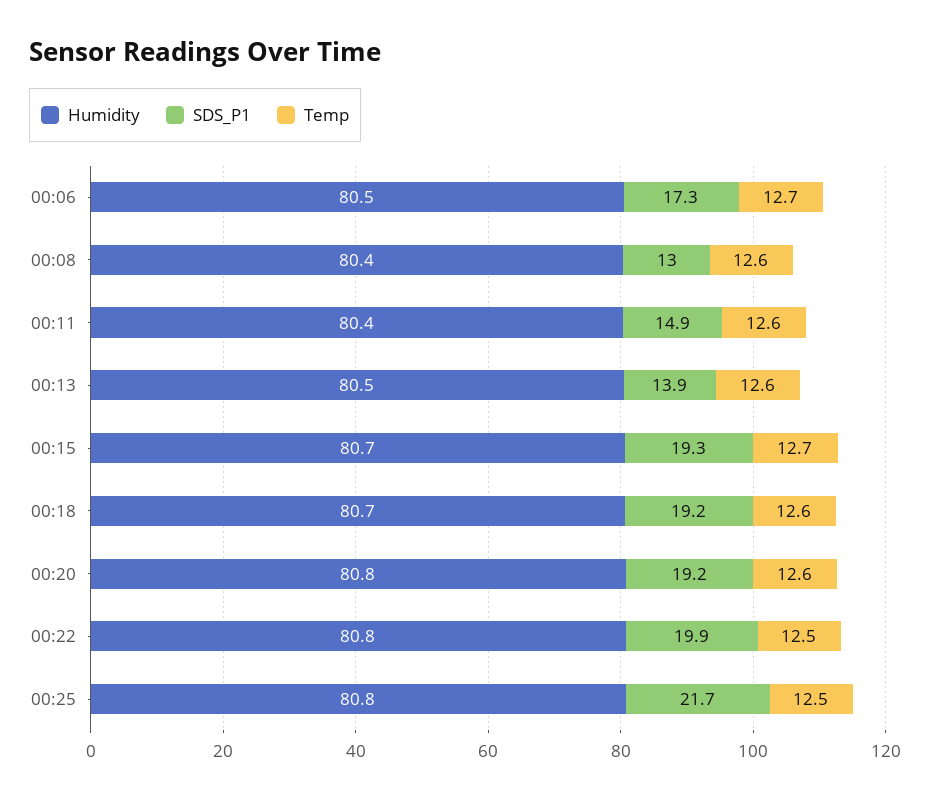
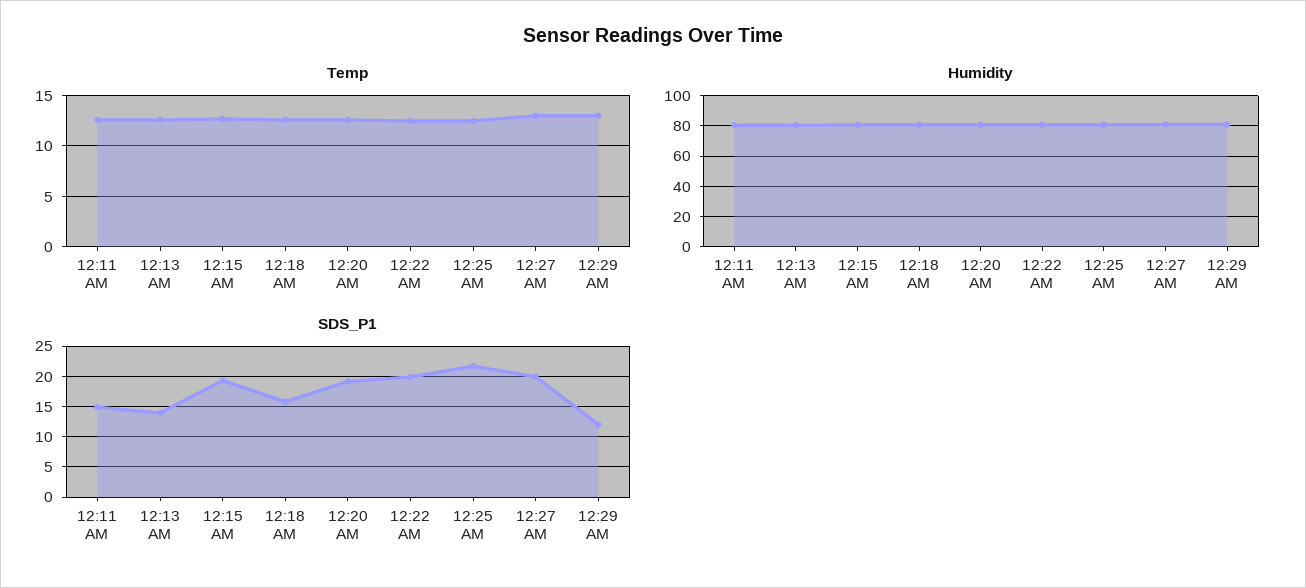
Humidity, 00:06: 80.5 -> none
SDS_P1, 00:06: 17.3 -> none
Temp, 00:06: 12.7 -> none
Humidity, 00:08: 80.4 -> none
SDS_P1, 00:08: 13 -> none
Temp, 00:08: 12.6 -> none
SDS_P1, 00:18: 19.2 -> 16
Temp, 12:27 AM: none -> 13
Temp, 12:29 AM: none -> 13
Humidity, 12:27 AM: none -> 80
Humidity, 12:29 AM: none -> 80
SDS_P1, 12:27 AM: none -> 20
SDS_P1, 12:29 AM: none -> 12

